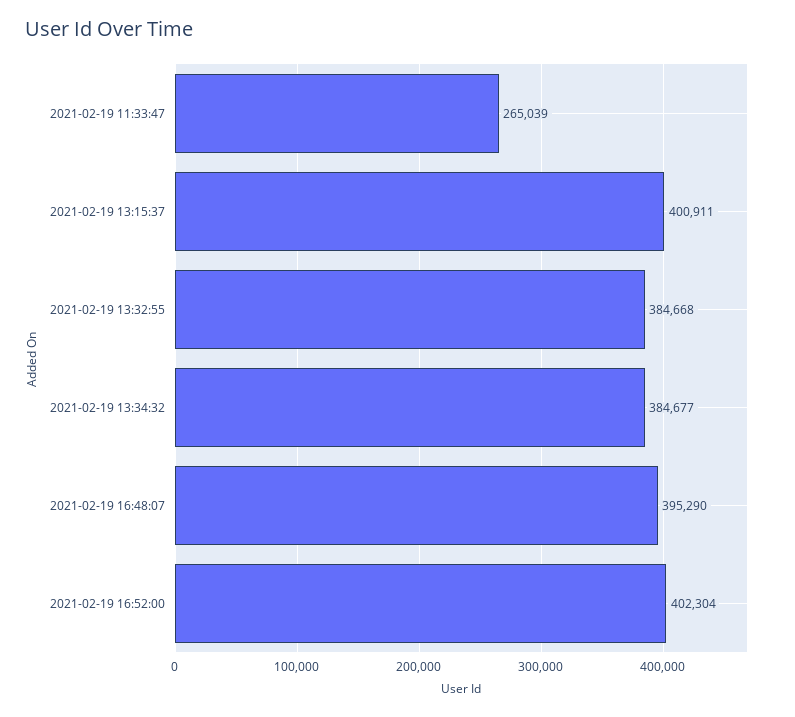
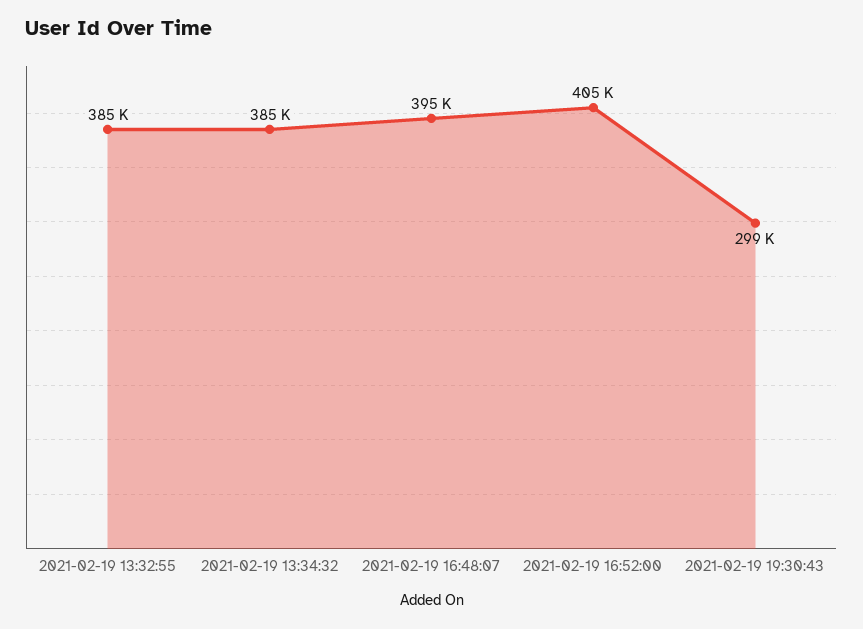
2021-02-19 11:33:47: 265039 -> none
2021-02-19 13:15:37: 400911 -> none
2021-02-19 16:52:00: 402304 -> 405000
2021-02-19 19:30:43: none -> 299000

